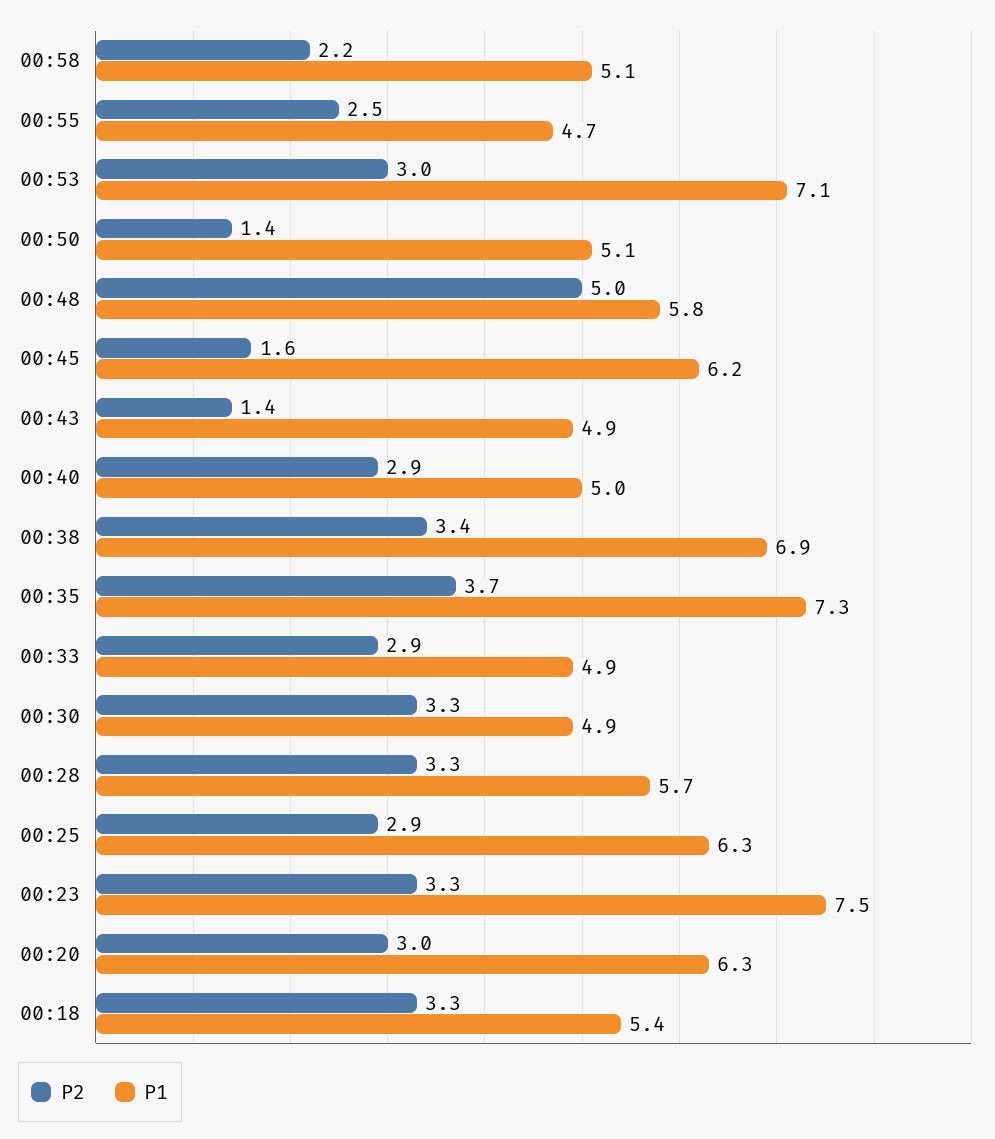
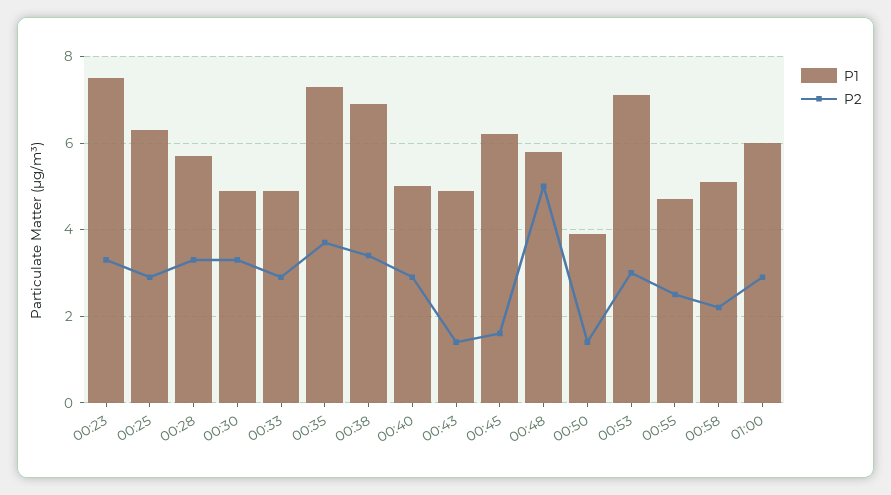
P1, 00:50: 5.1 -> 4
P2, 00:20: 3 -> none
P1, 00:20: 6.3 -> none
P2, 00:18: 3.3 -> none
P1, 00:18: 5.4 -> none
P1, 01:00: none -> 6
P2, 01:00: none -> 3

